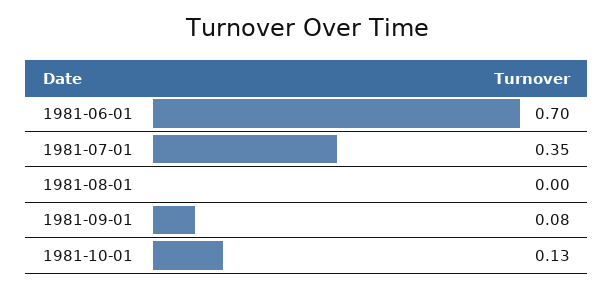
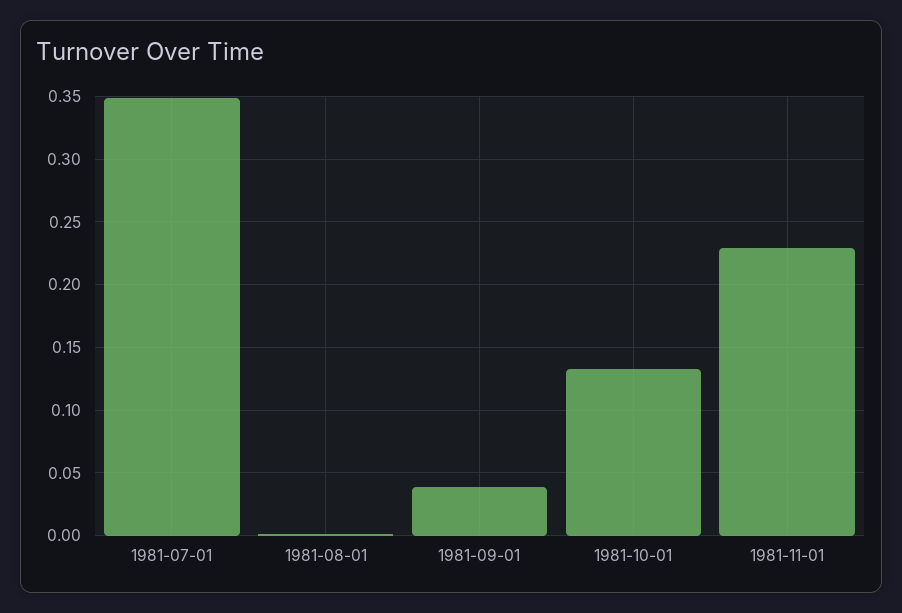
1981-06-01: 0.7 -> none
1981-09-01: 0.08 -> 0.04
1981-11-01: none -> 0.23

